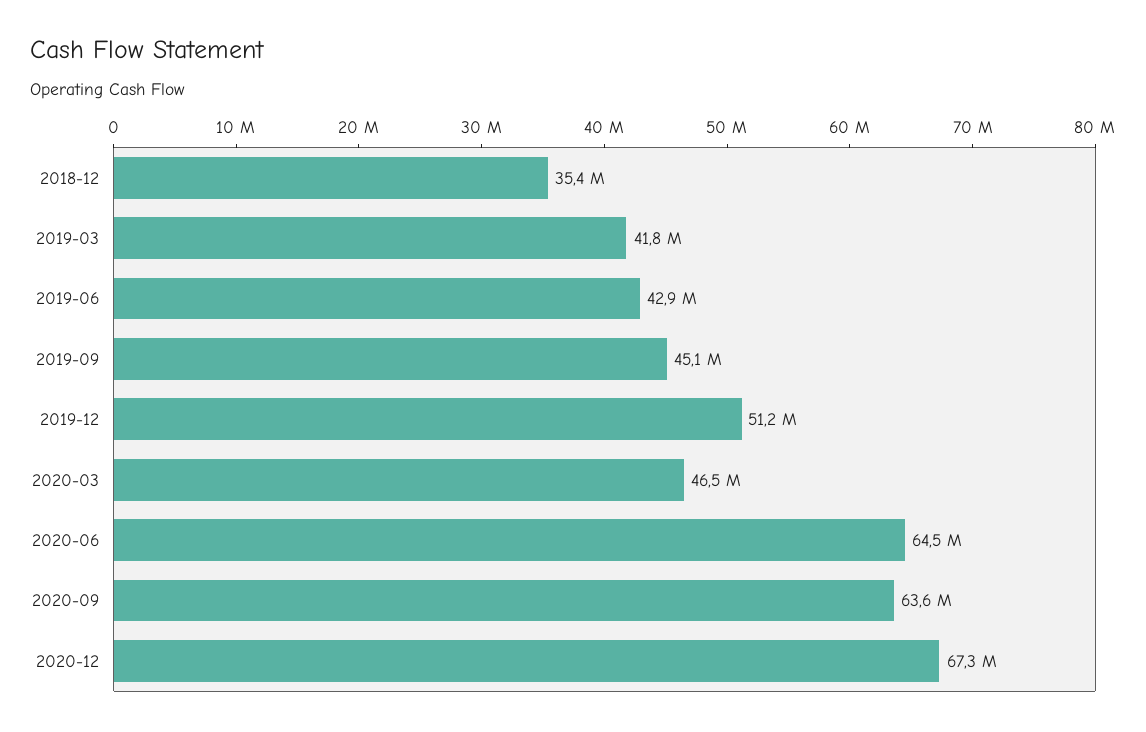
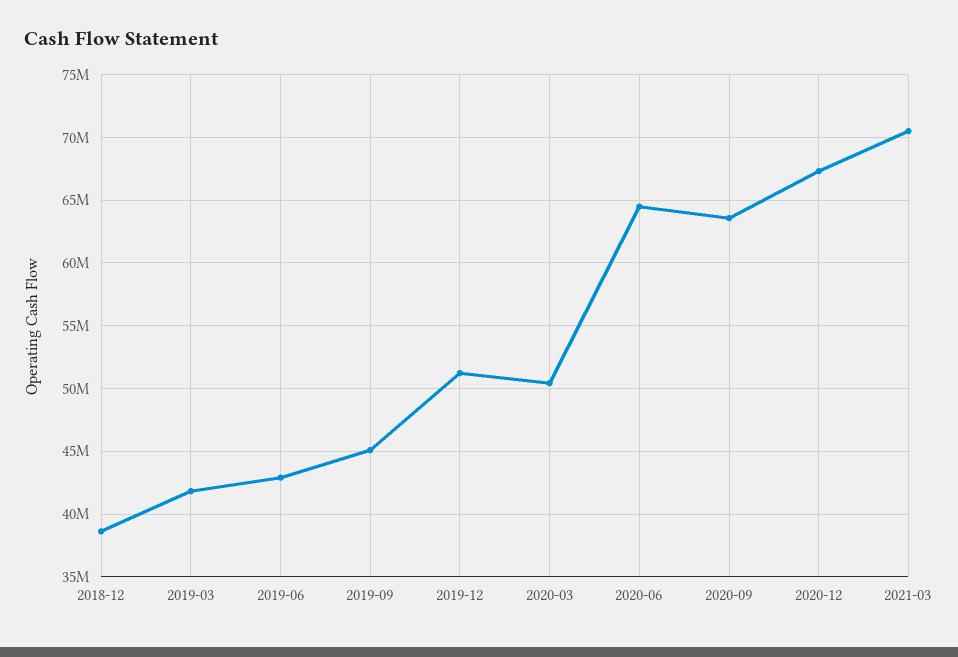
2018-12: 35400000 -> 38500000
2020-03: 46500000 -> 50500000
2021-03: none -> 70500000

